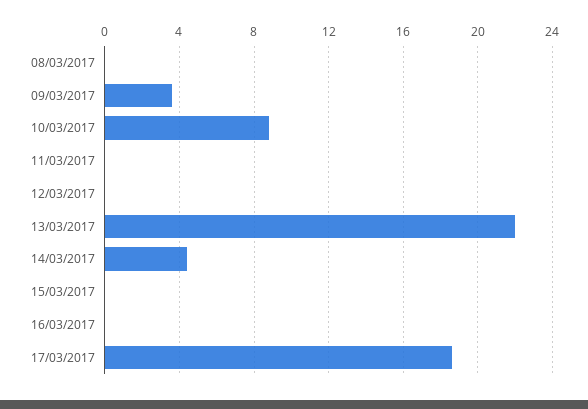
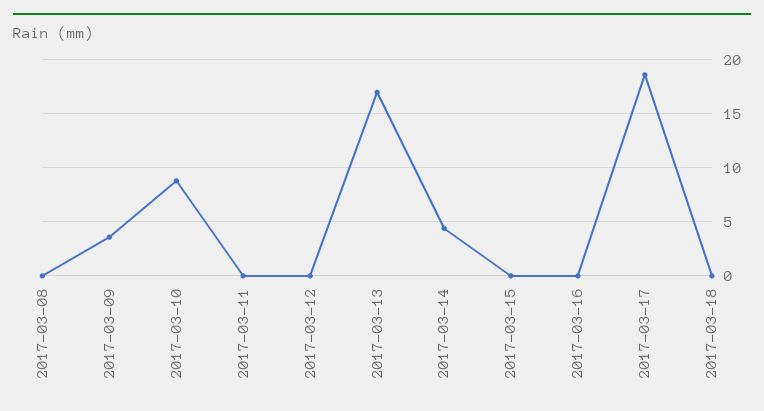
13/03/2017: 22 -> 17
2017-03-18: none -> 0

